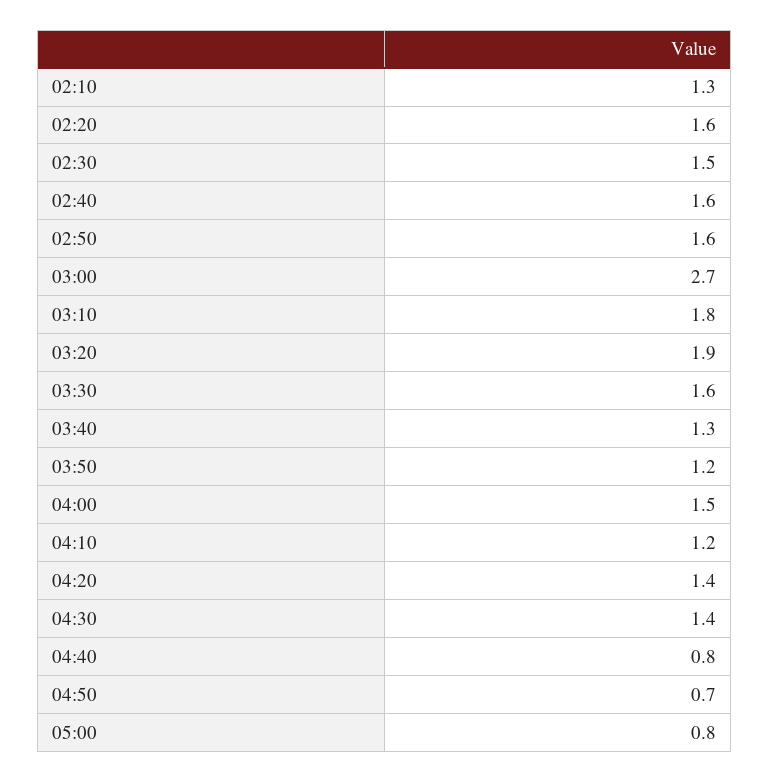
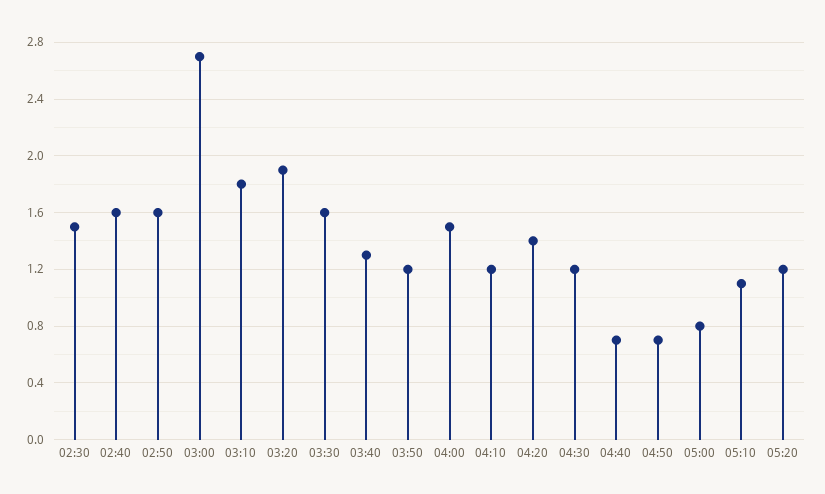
02:10: 1.3 -> none
02:20: 1.6 -> none
04:30: 1.4 -> 1.2
04:40: 0.8 -> 0.7
05:10: none -> 1.1
05:20: none -> 1.2

